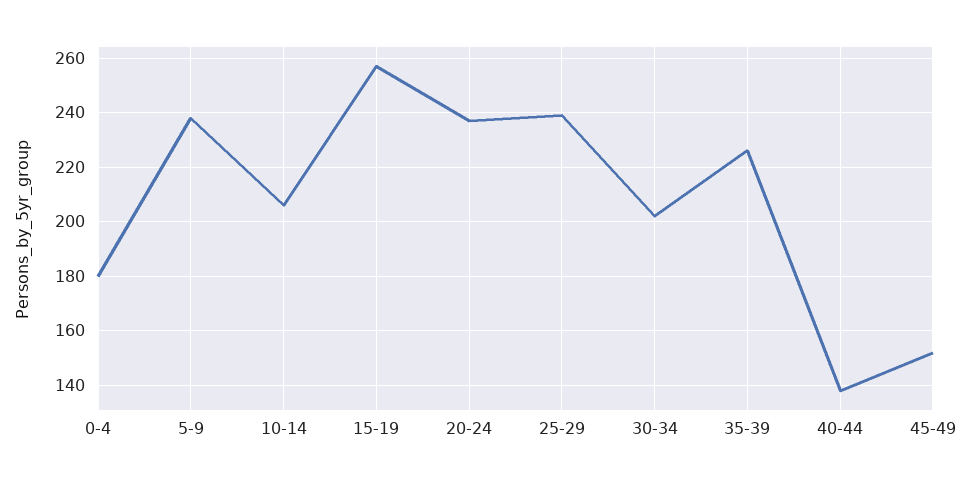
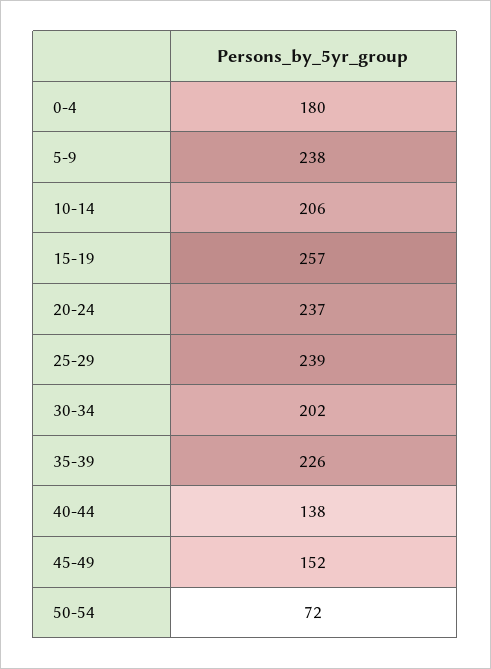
50-54: none -> 72

